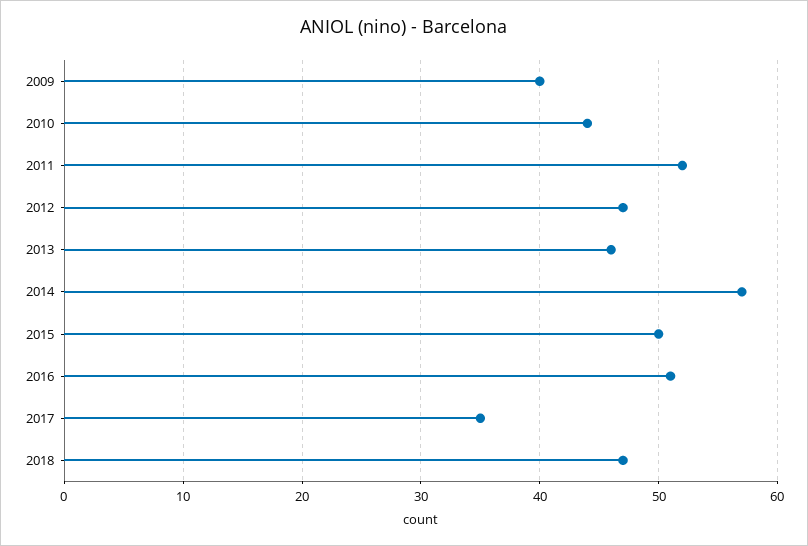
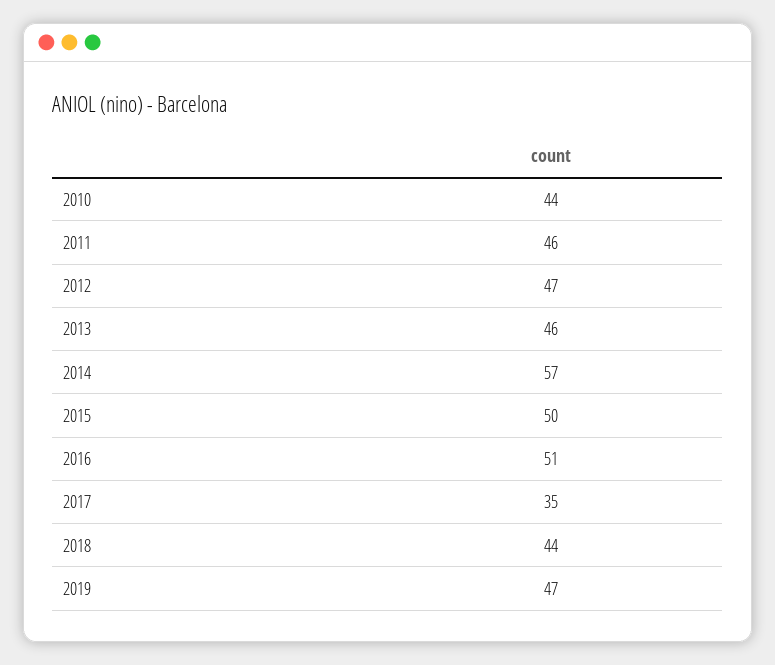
2009: 40 -> none
2011: 52 -> 46
2018: 47 -> 44
2019: none -> 47

